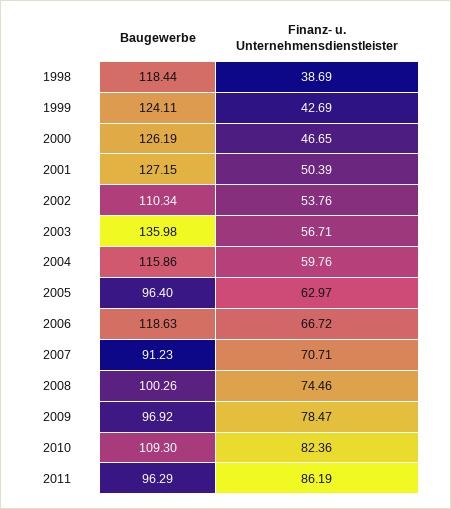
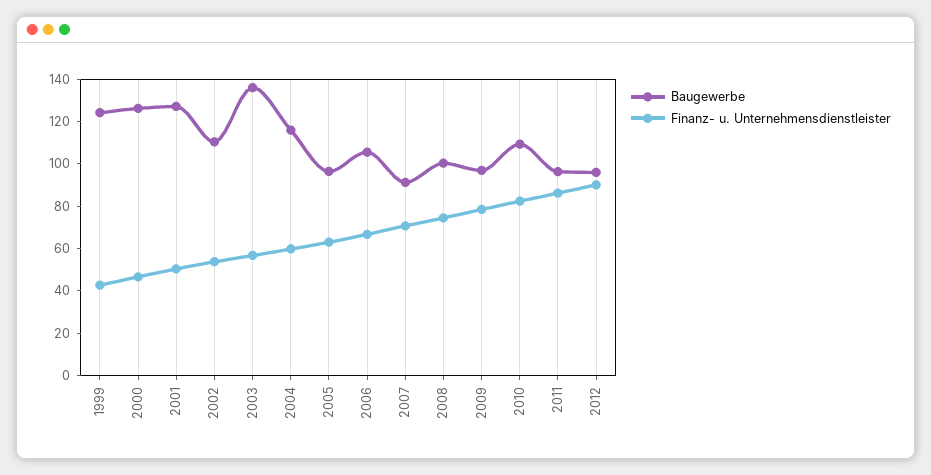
Baugewerbe, 1998: 118.44 -> none
Finanz- u. Unternehmensdienstleister, 1998: 38.69 -> none
Baugewerbe, 2006: 118.63 -> 105
Baugewerbe, 2012: none -> 95
Finanz- u. Unternehmensdienstleister, 2012: none -> 90

